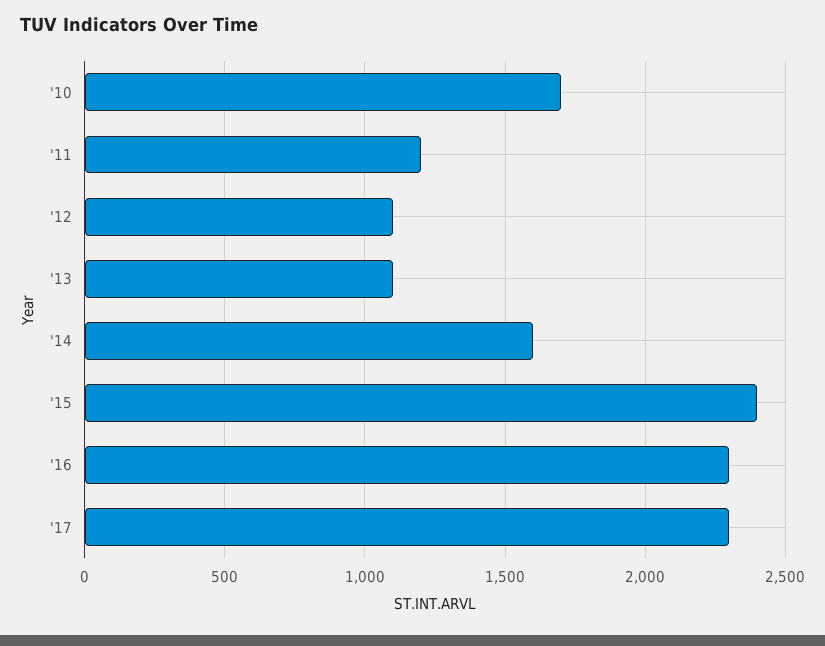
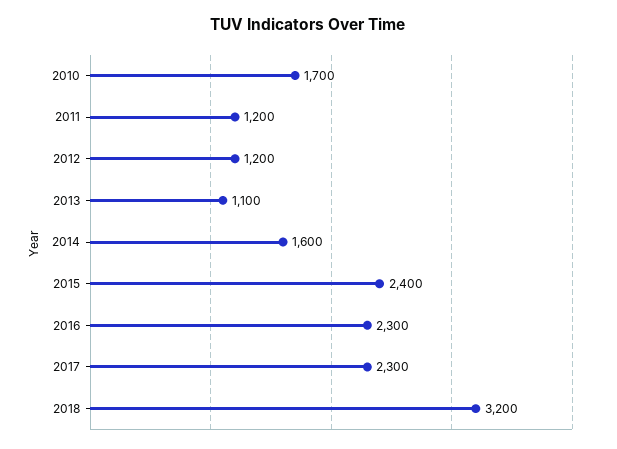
'12: 1100 -> 1200
2018: none -> 3200

